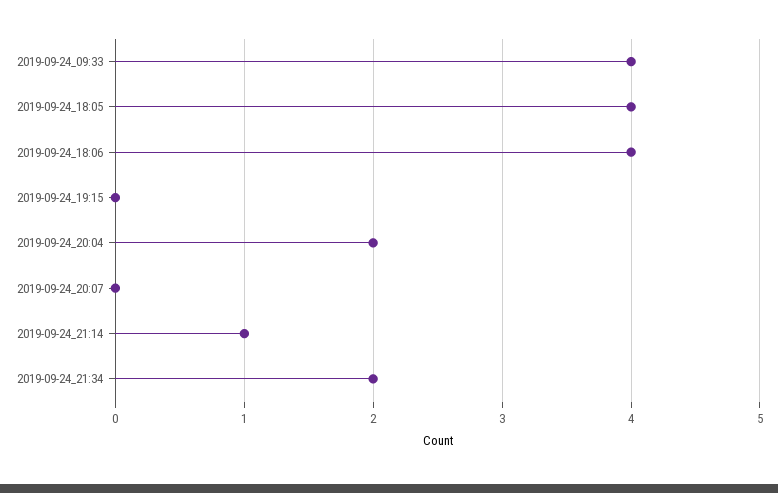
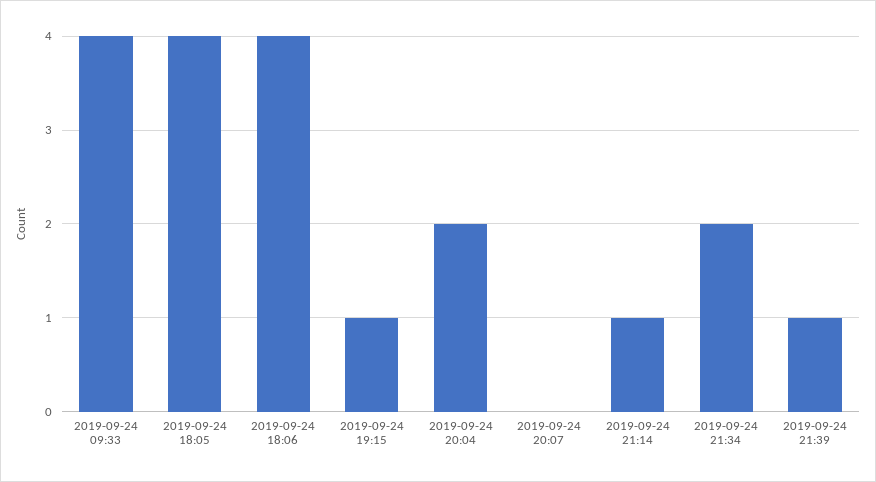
2019-09-24_19:15: 0 -> 1
2019-09-24 21:39: none -> 1

